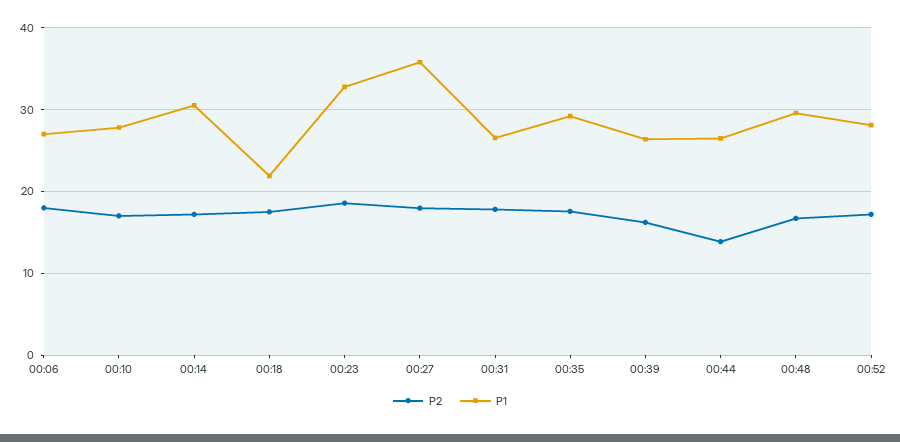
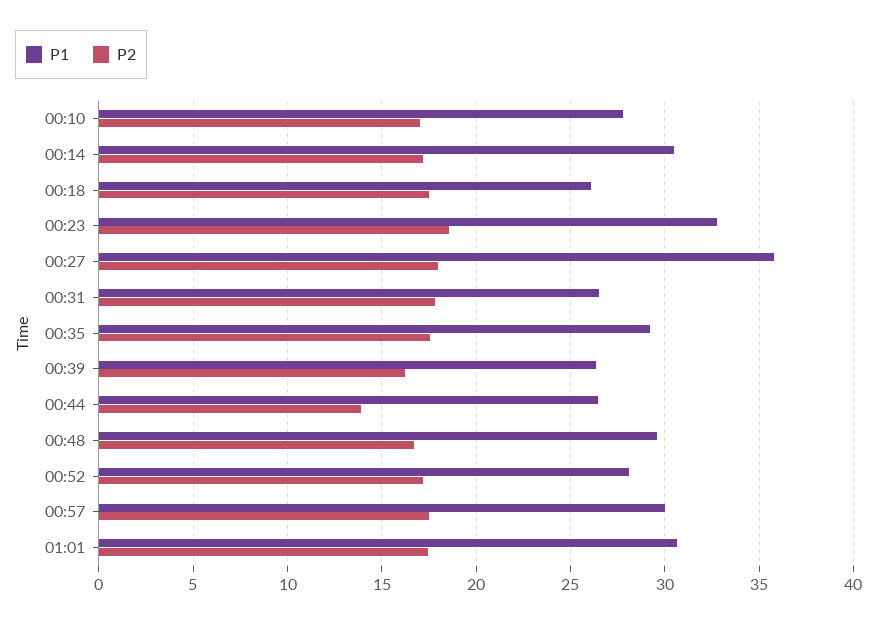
P2, 00:06: 18 -> none
P1, 00:06: 27 -> none
P1, 00:18: 22 -> 26
P1, 00:57: none -> 30
P2, 00:57: none -> 17.5
P1, 01:01: none -> 30.5
P2, 01:01: none -> 17.5

